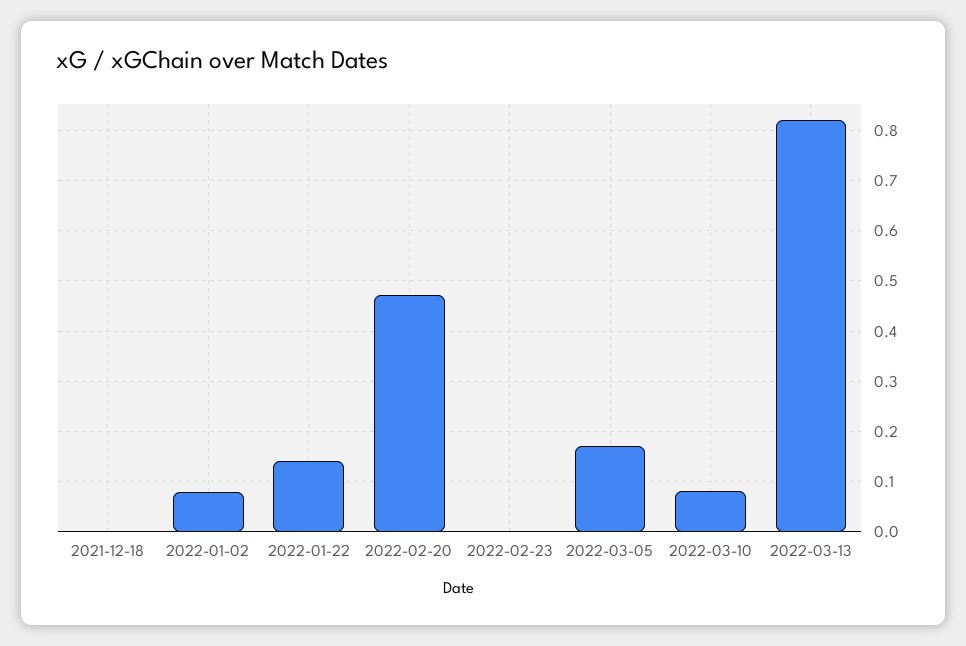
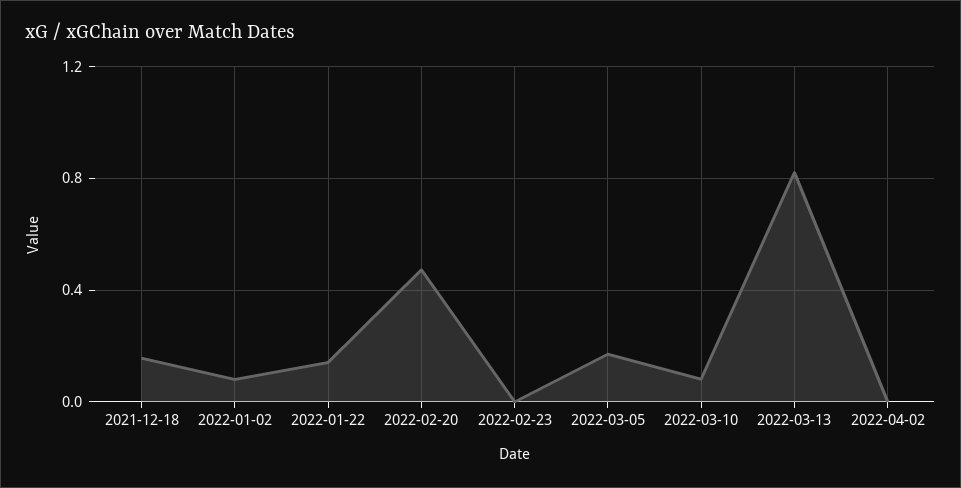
2021-12-18: 0 -> 0.15
2022-04-02: none -> 0

